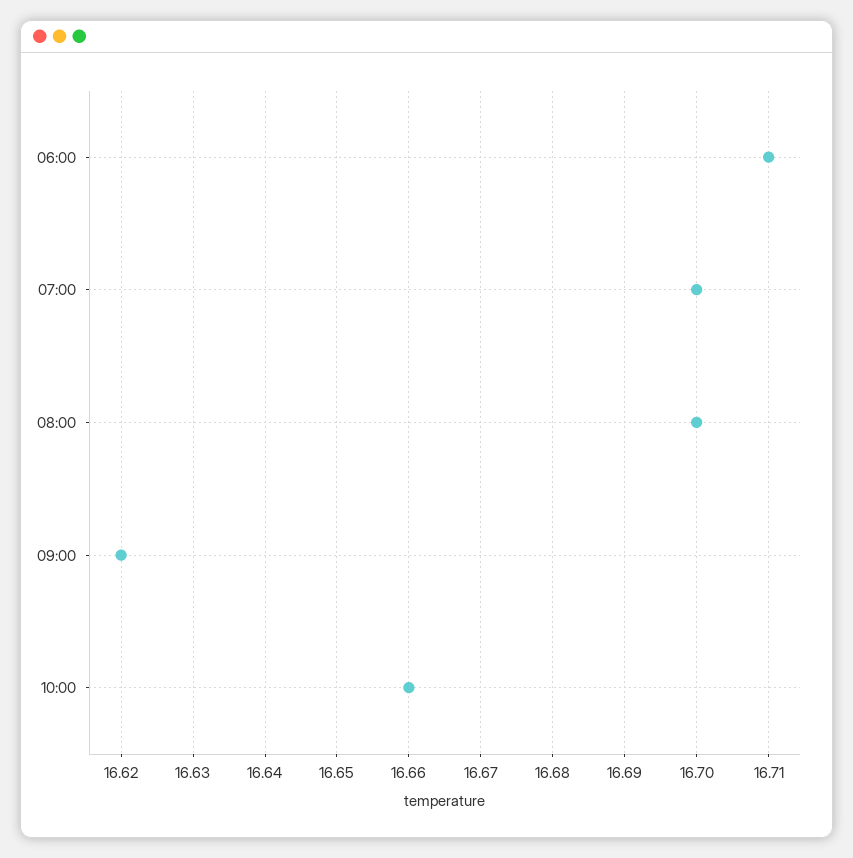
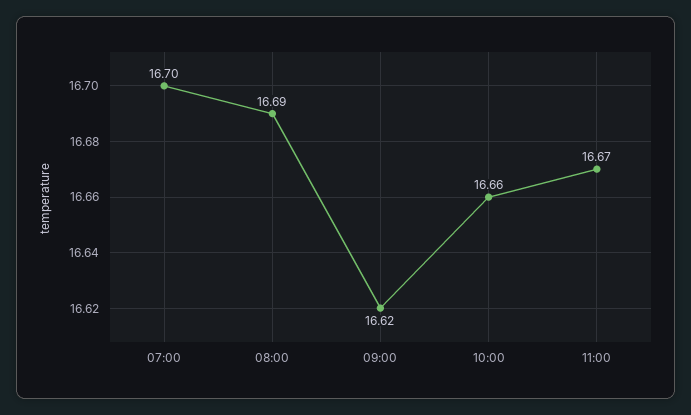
06:00: 16.71 -> none
08:00: 16.7 -> 16.69
11:00: none -> 16.67

